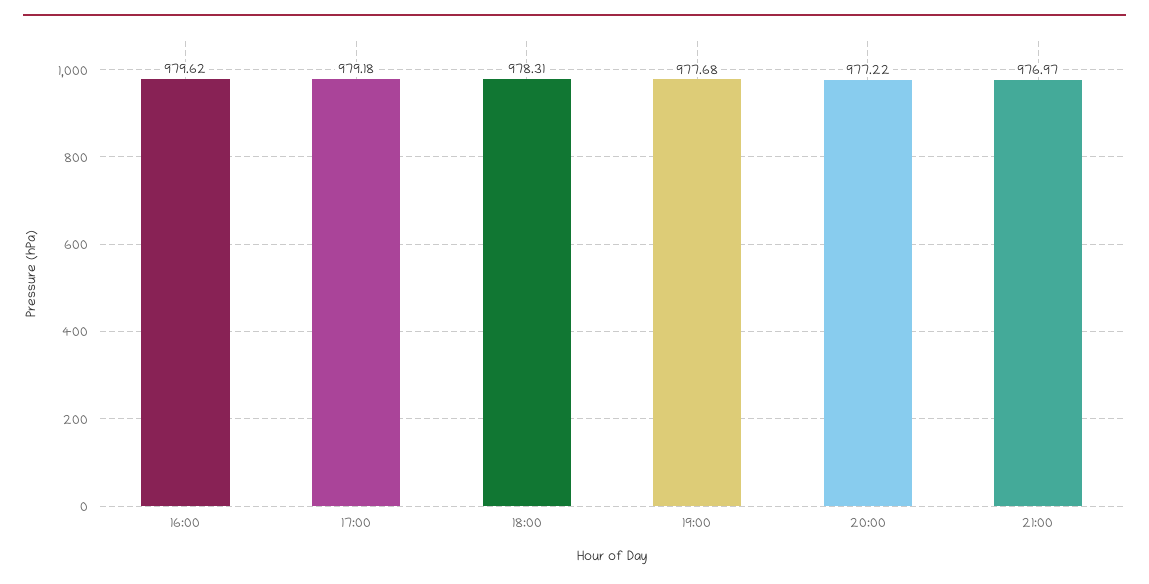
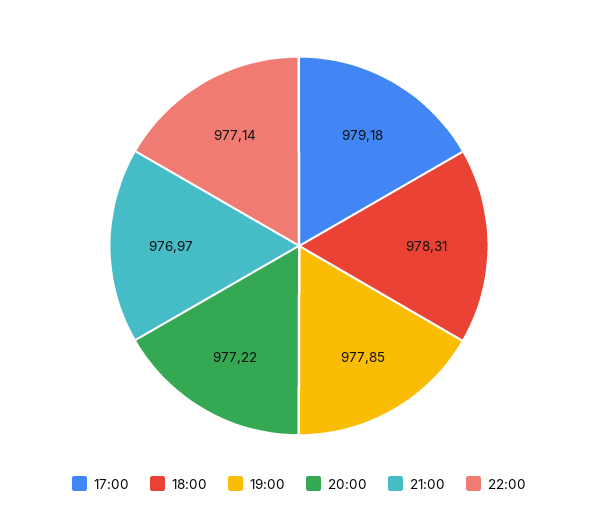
16:00: 979.62 -> none
19:00: 977.68 -> 977.85
22:00: none -> 977.14

